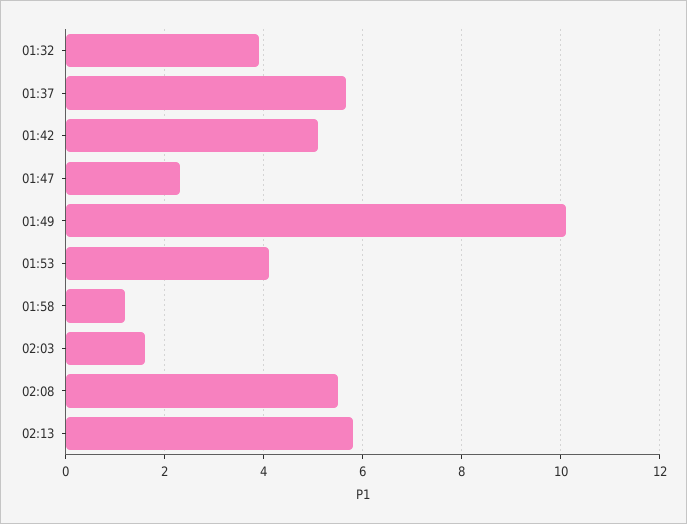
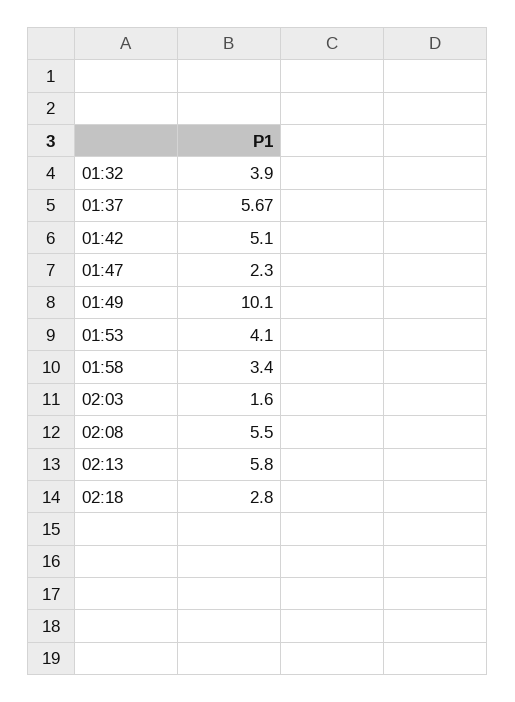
01:58: 1.2 -> 3.4
02:18: none -> 2.8

